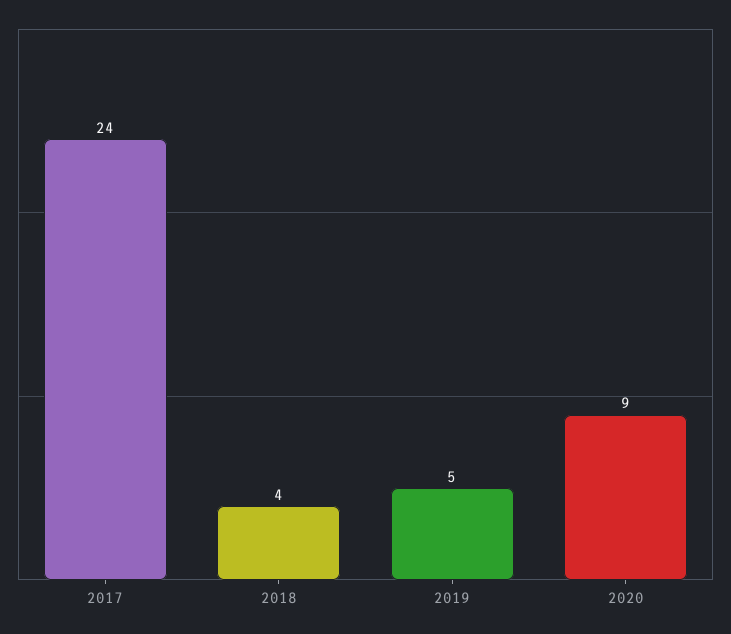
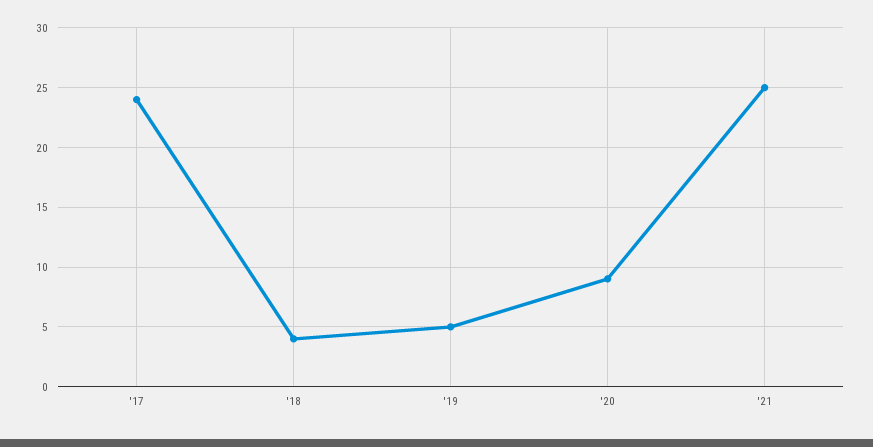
'21: none -> 25

